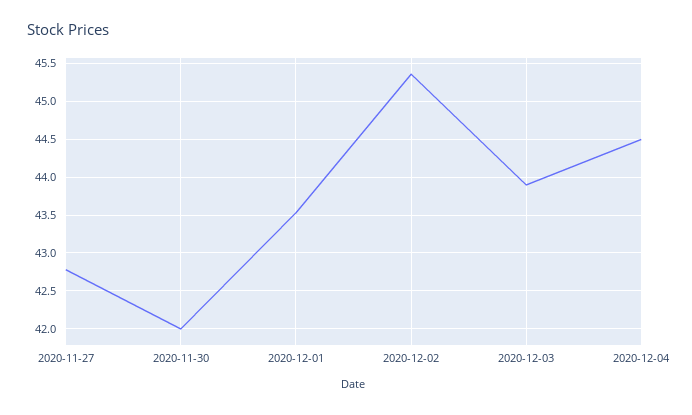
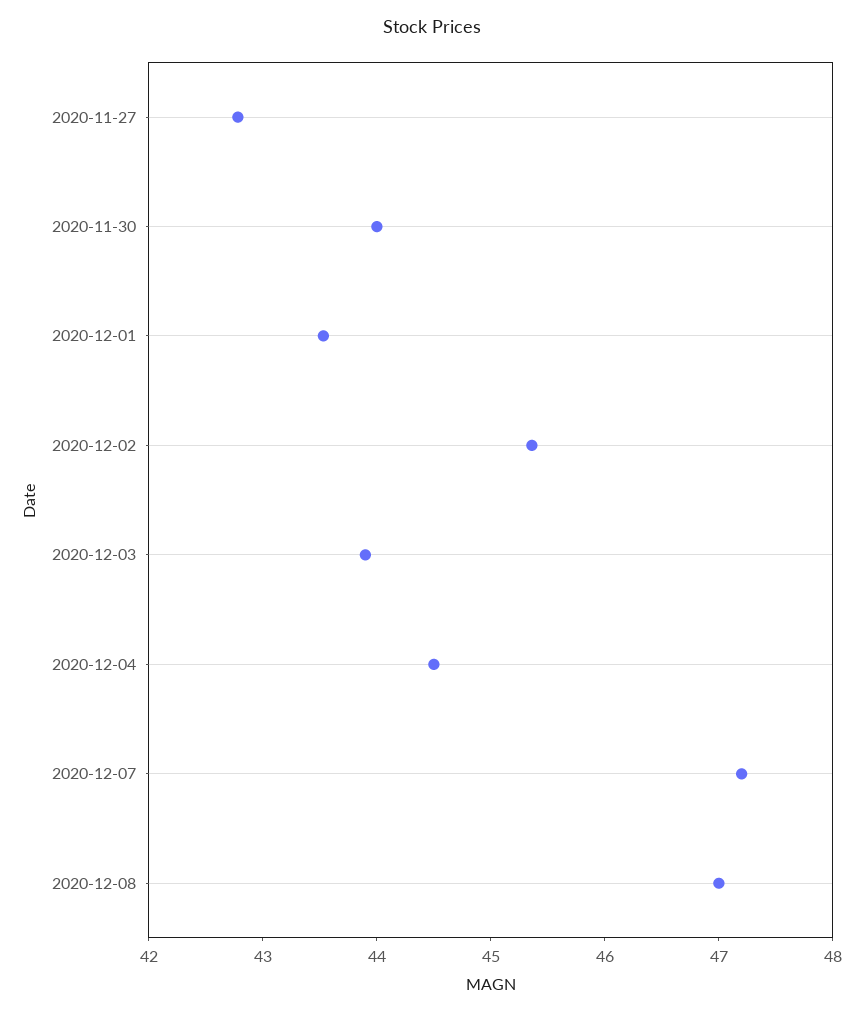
2020-11-30: 42 -> 44
2020-12-07: none -> 47.2
2020-12-08: none -> 47

